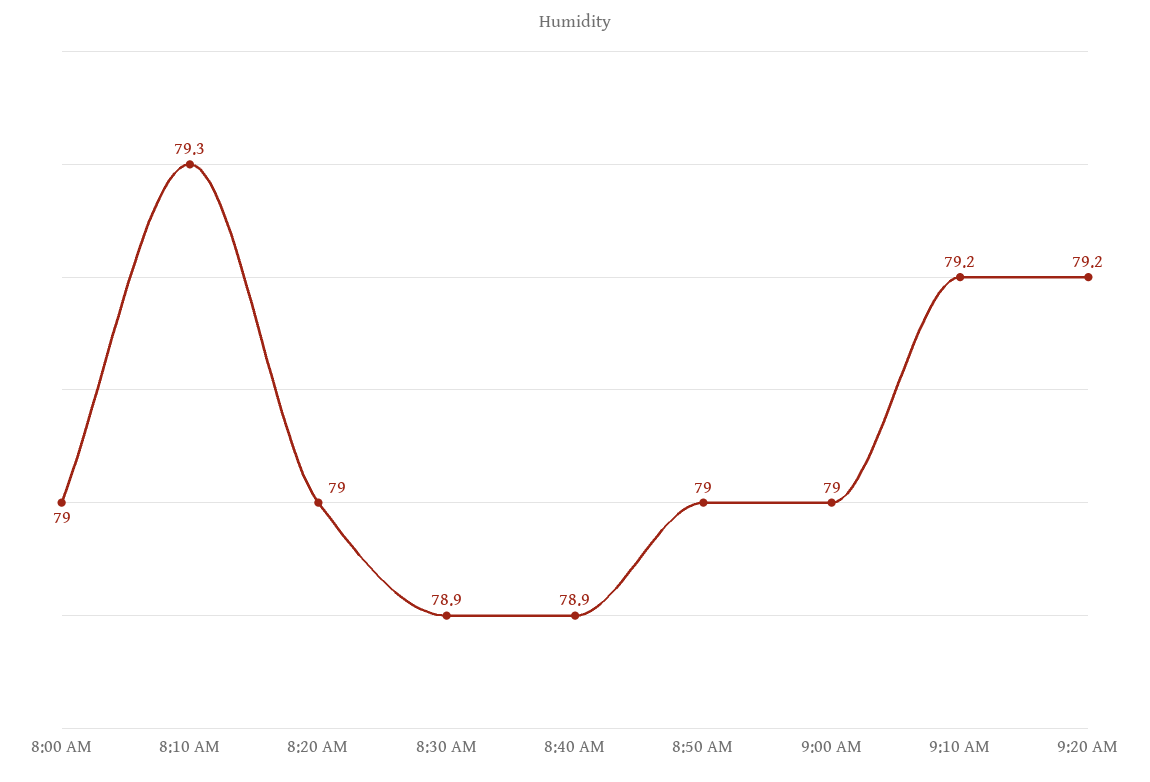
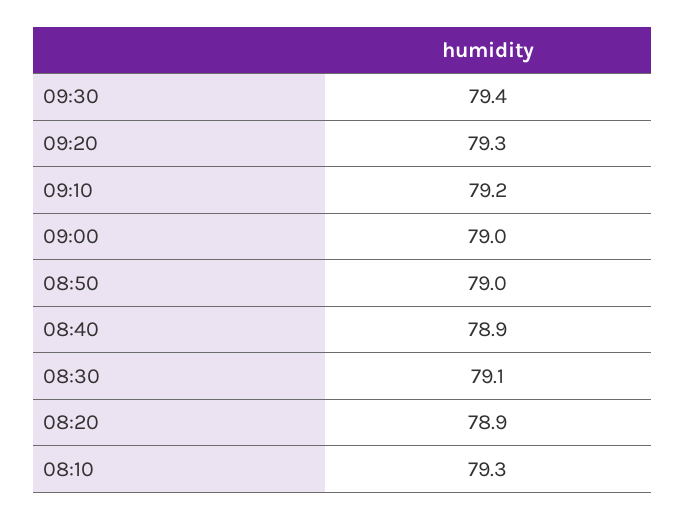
8:00 AM: 79 -> none
8:20 AM: 79 -> 78.9
8:30 AM: 78.9 -> 79.1
9:20 AM: 79.2 -> 79.3
09:30: none -> 79.4

